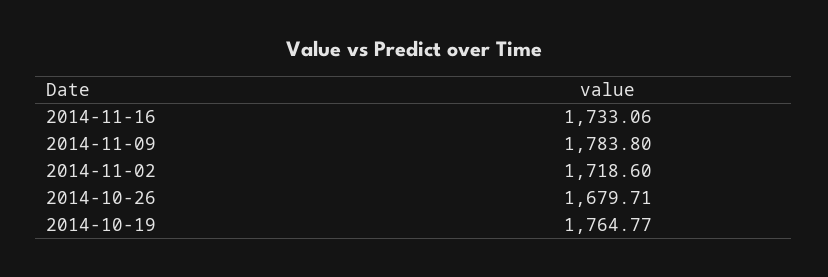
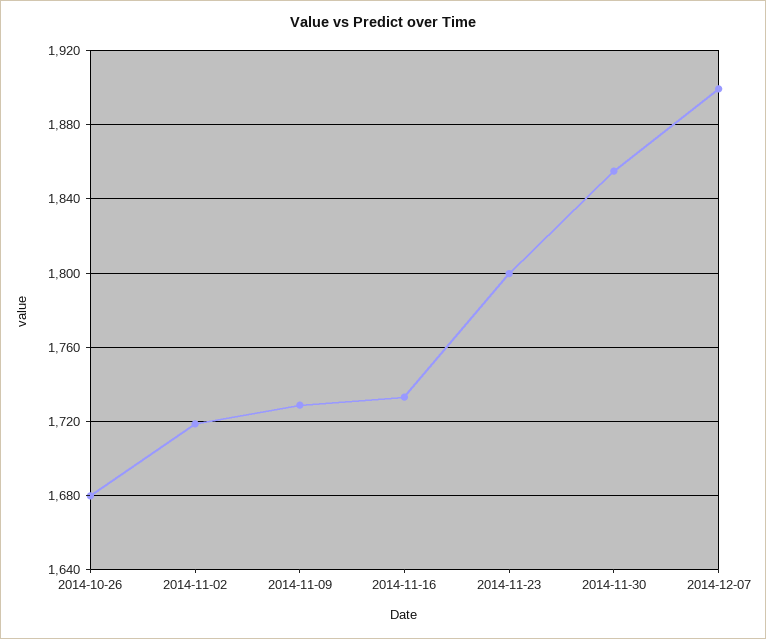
2014-11-09: 1783.8 -> 1730
2014-10-19: 1764.77 -> none
2014-11-23: none -> 1800
2014-11-30: none -> 1855
2014-12-07: none -> 1900

